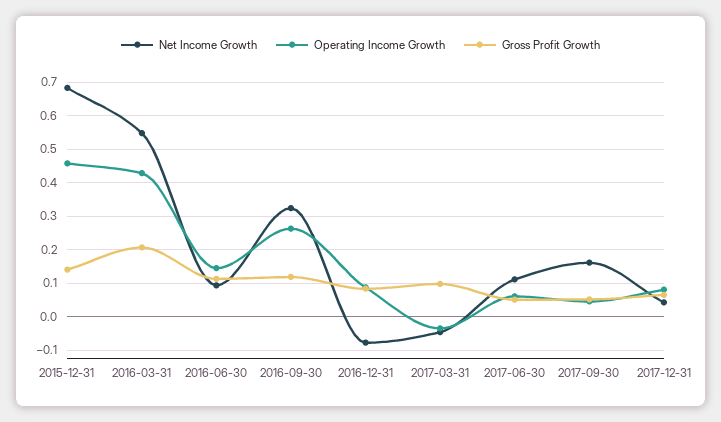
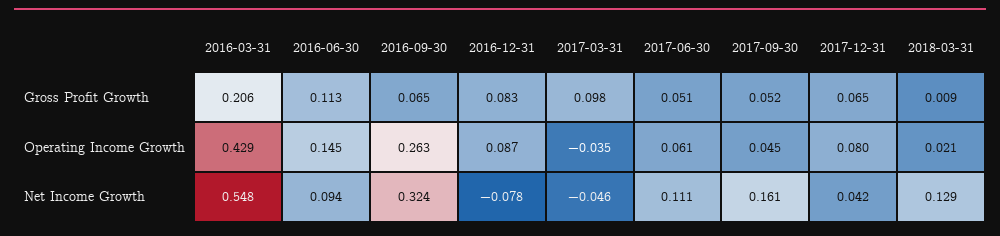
Net Income Growth, 2015-12-31: 0.68 -> none
Operating Income Growth, 2015-12-31: 0.46 -> none
Gross Profit Growth, 2015-12-31: 0.14 -> none
Gross Profit Growth, 2016-09-30: 0.12 -> 0.065
Gross Profit Growth, 2018-03-31: none -> 0.009
Operating Income Growth, 2018-03-31: none -> 0.021
Net Income Growth, 2018-03-31: none -> 0.129

